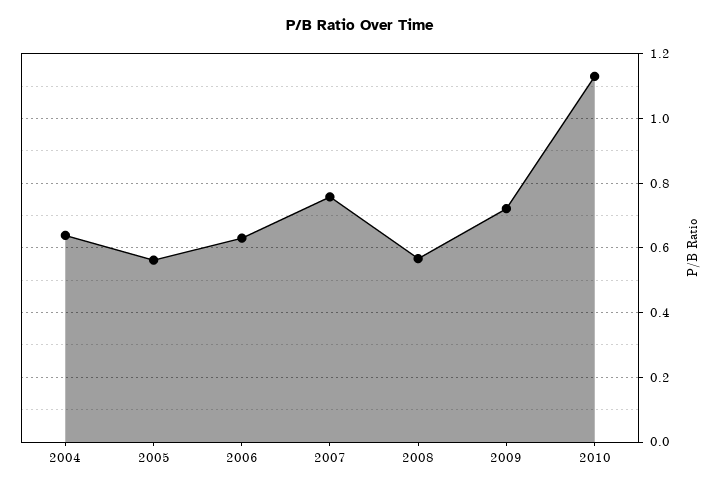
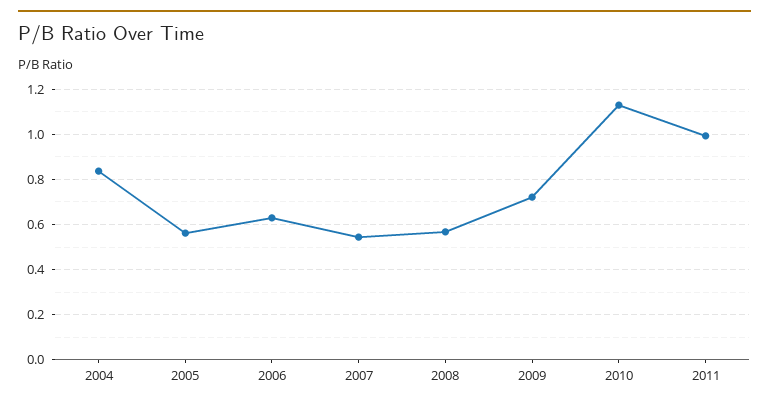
2004: 0.64 -> 0.85
2007: 0.76 -> 0.55
2011: none -> 1

